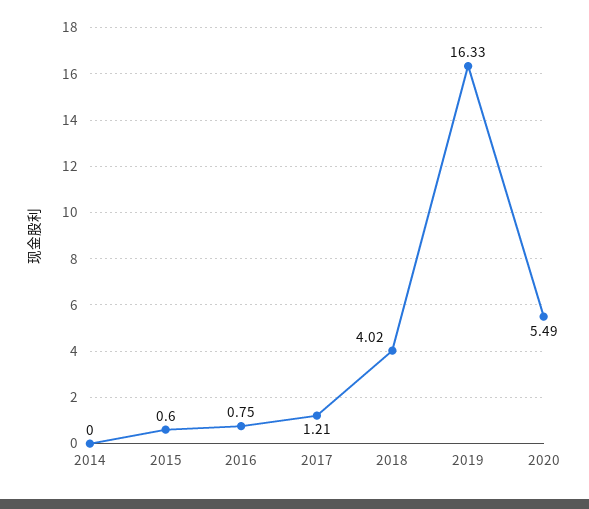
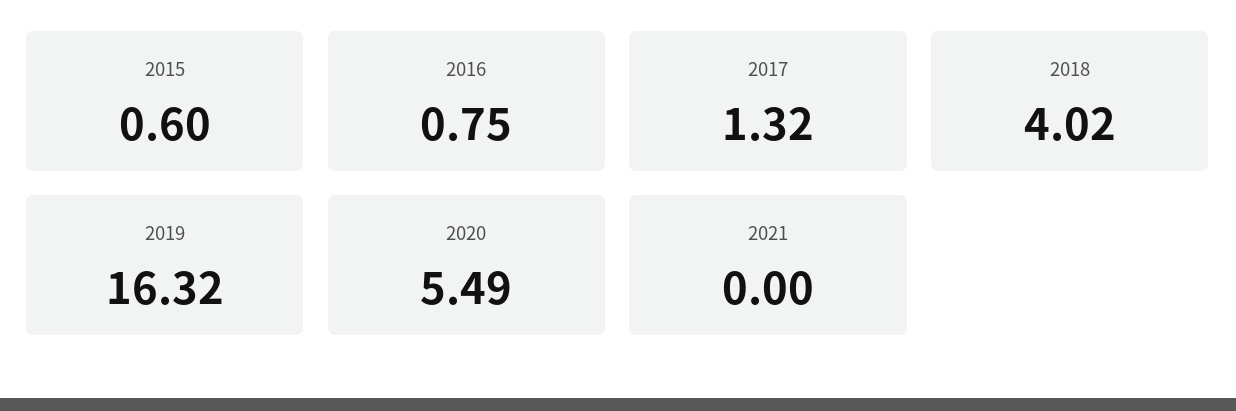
2014: 0 -> none
2017: 1.21 -> 1.32
2019: 16.33 -> 16.32
2021: none -> 0

